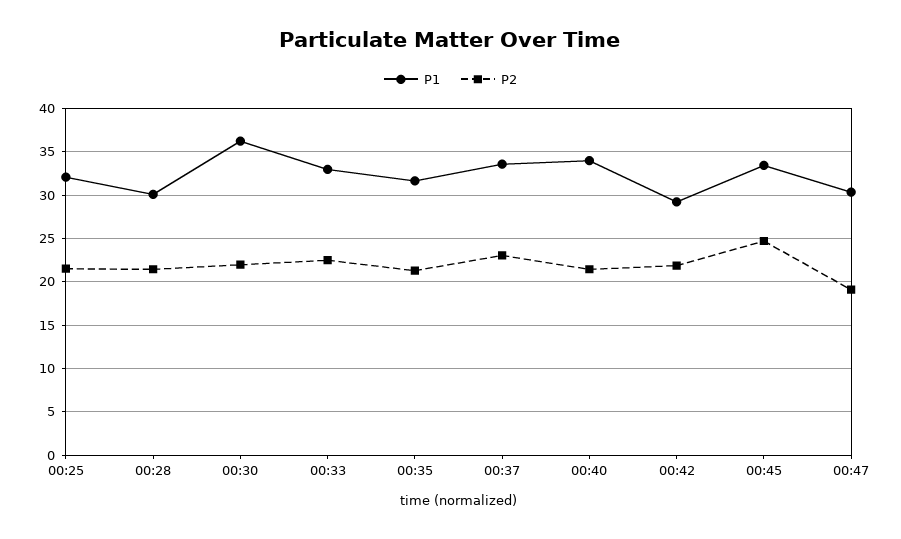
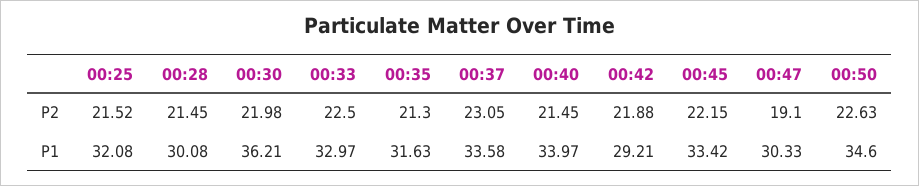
P2, 00:45: 25 -> 22.15
P2, 00:50: none -> 22.63
P1, 00:50: none -> 34.6

